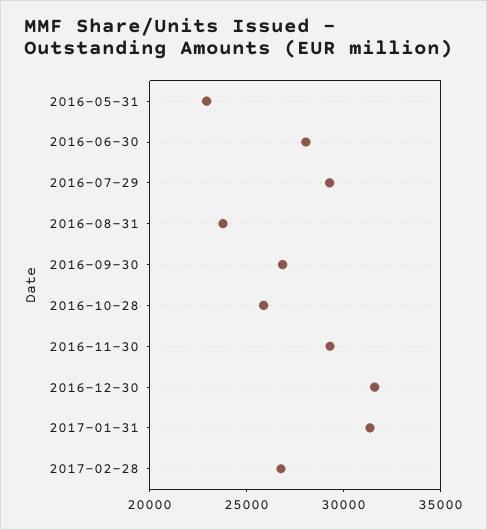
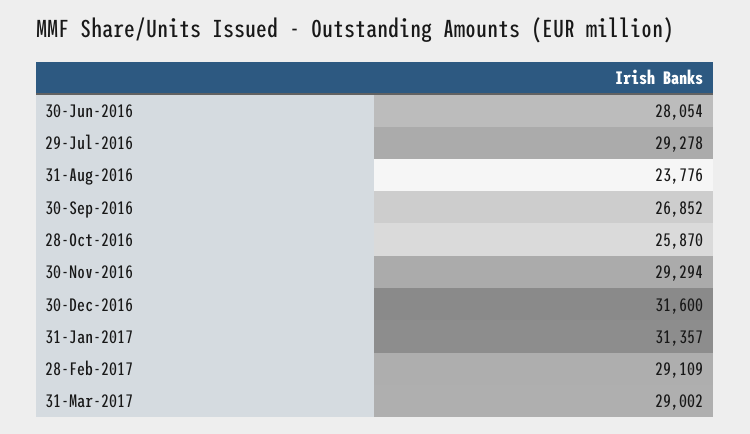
2016-05-31: 23000 -> none
2017-02-28: 27000 -> 29109
31-Mar-2017: none -> 29002

